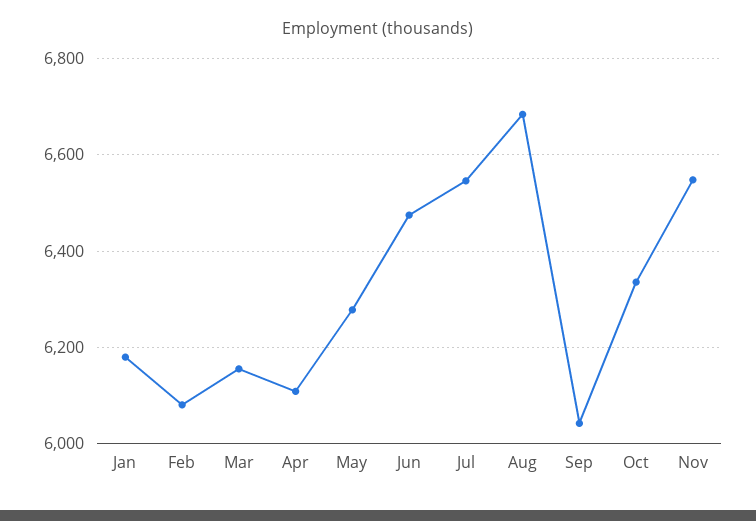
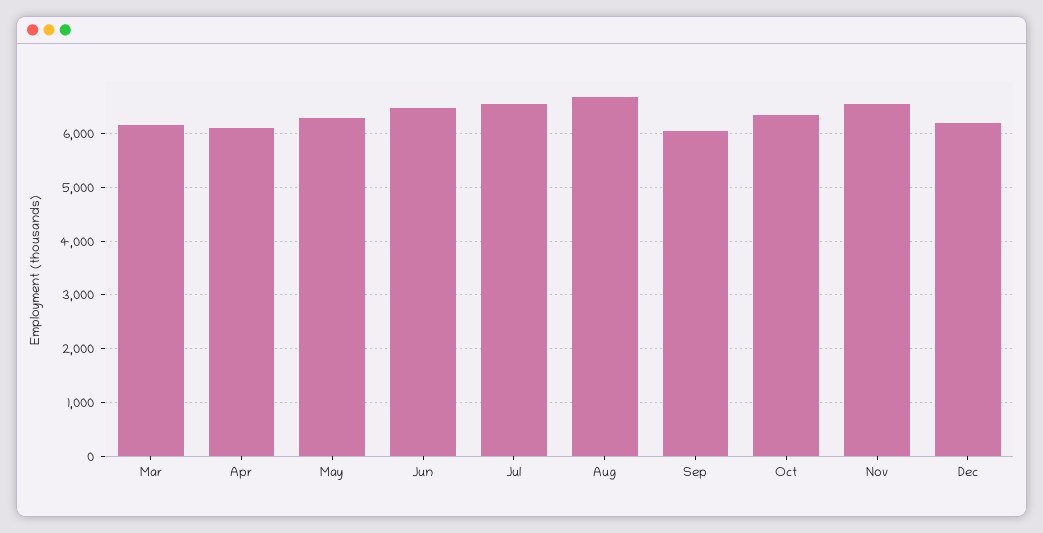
Jan: 6180 -> none
Feb: 6080 -> none
Dec: none -> 6200

